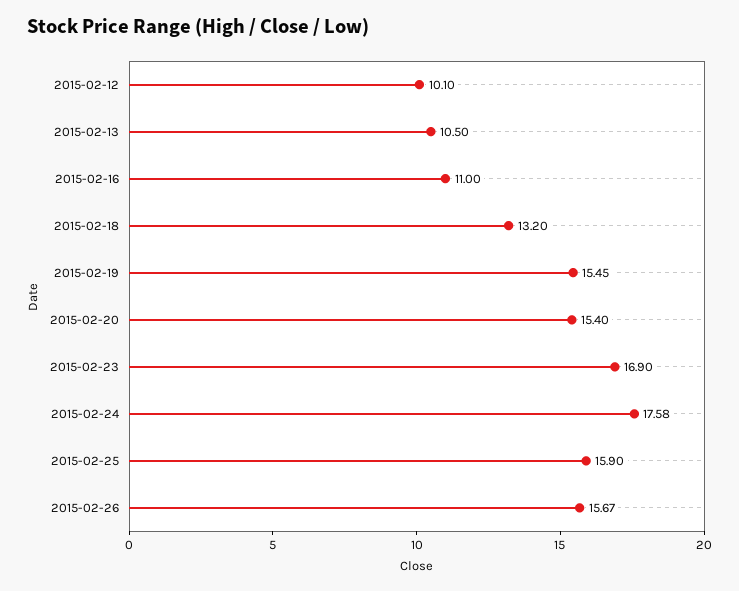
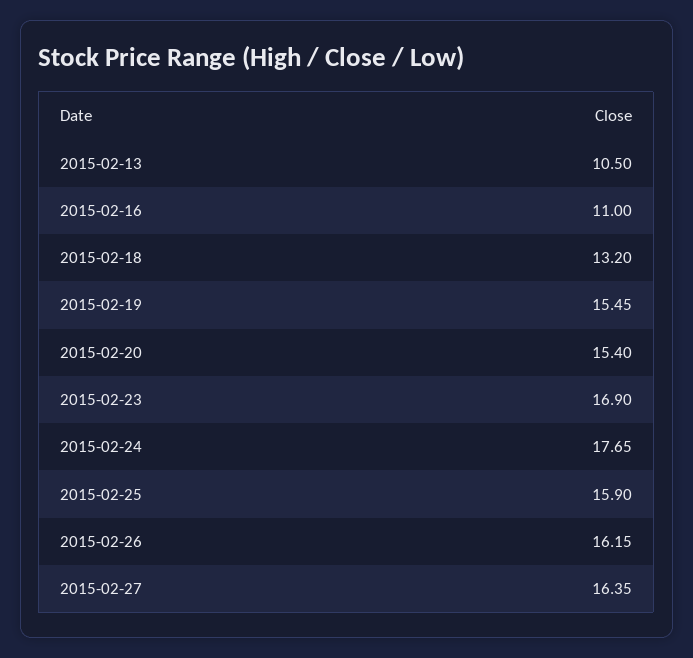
2015-02-12: 10.1 -> none
2015-02-24: 17.58 -> 17.65
2015-02-26: 15.67 -> 16.15
2015-02-27: none -> 16.35

